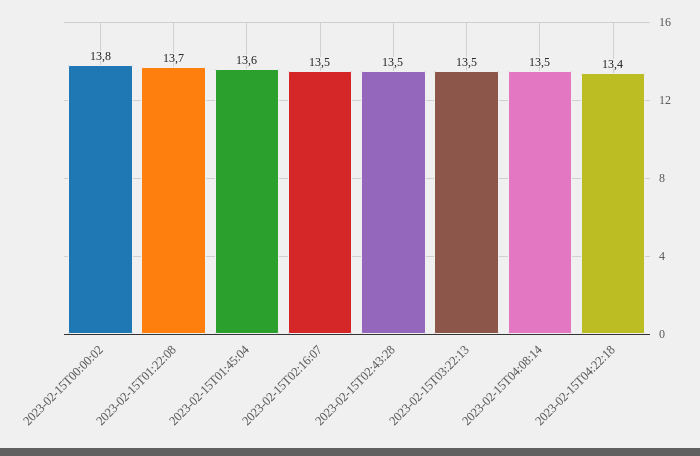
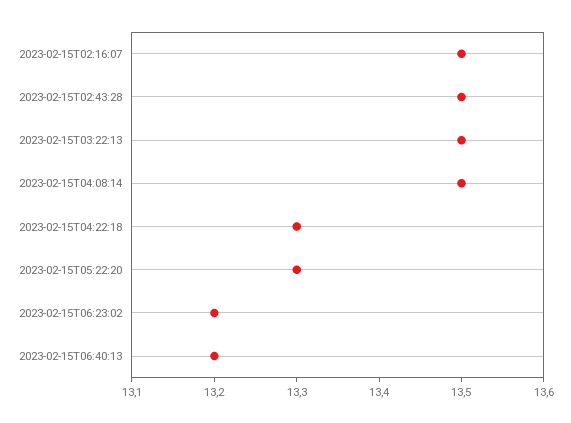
2023-02-15T00:00:02: 13.8 -> none
2023-02-15T01:22:08: 13.7 -> none
2023-02-15T01:45:04: 13.6 -> none
2023-02-15T04:22:18: 13.4 -> 13.3
2023-02-15T05:22:20: none -> 13.3
2023-02-15T06:23:02: none -> 13.2
2023-02-15T06:40:13: none -> 13.2

